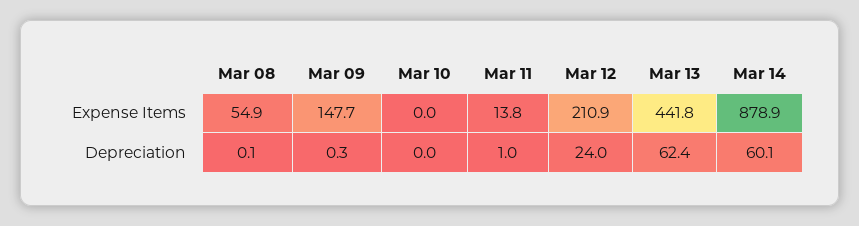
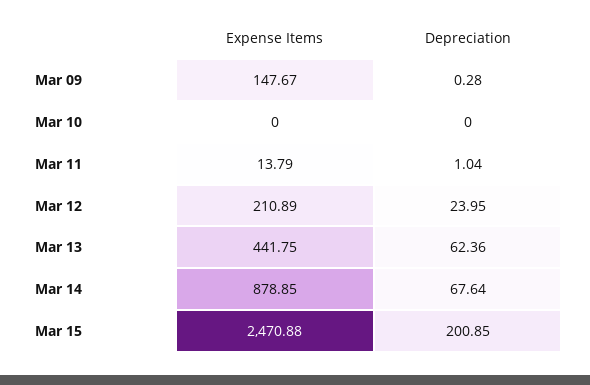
Mar 08, Expense Items: 54.9 -> none
Mar 08, Depreciation: 0.1 -> none
Mar 14, Depreciation: 60.1 -> 67.64
Mar 15, Expense Items: none -> 2470.88
Mar 15, Depreciation: none -> 200.85

